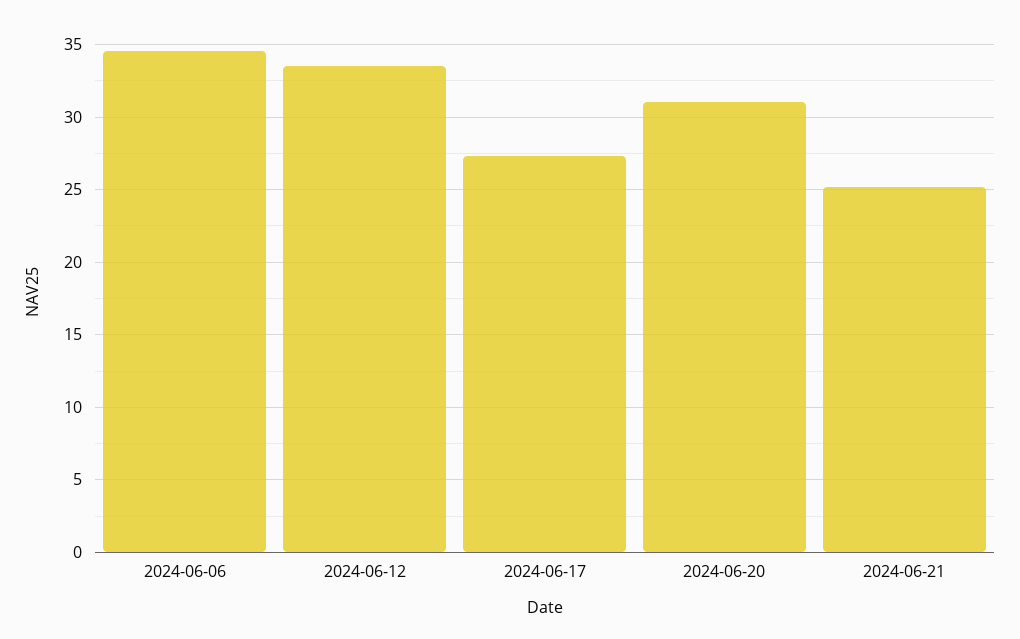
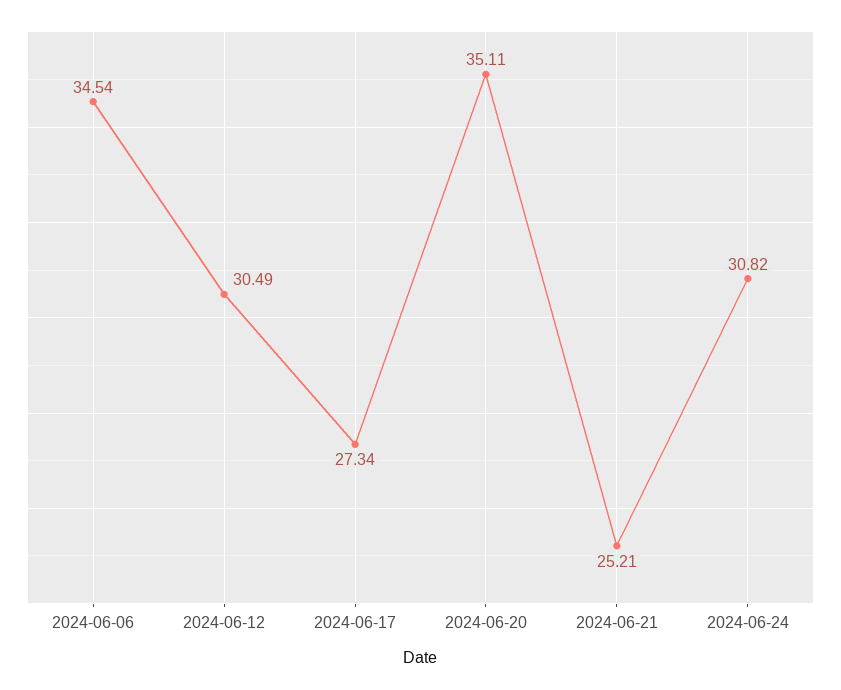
2024-06-12: 33.5 -> 30.49
2024-06-20: 31 -> 35.11
2024-06-24: none -> 30.82

